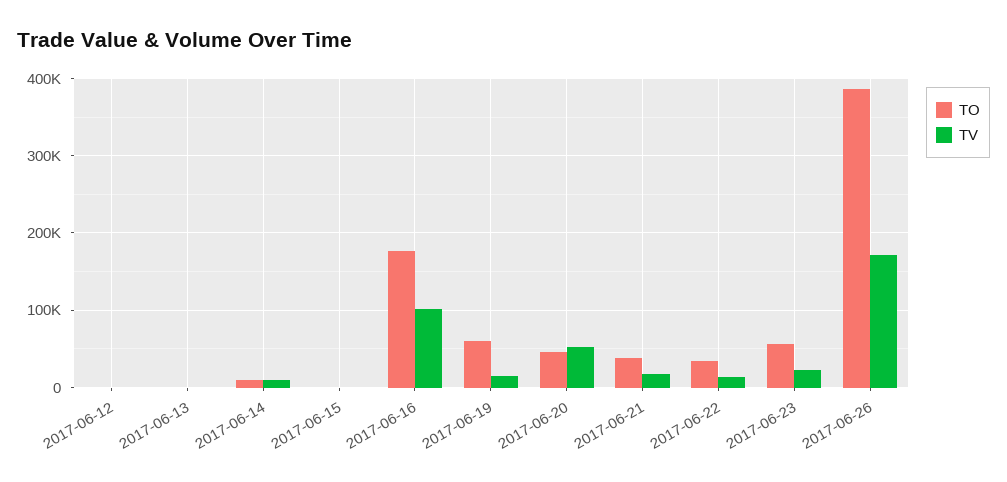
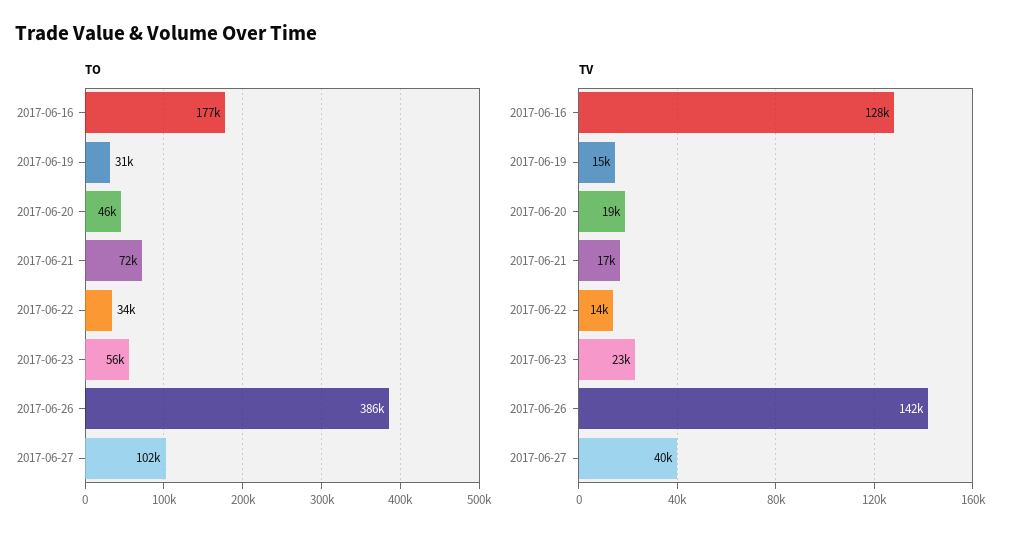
TO, 2017-06-12: 0 -> none
TV, 2017-06-12: 0 -> none
TO, 2017-06-13: 0 -> none
TV, 2017-06-13: 0 -> none
TO, 2017-06-14: 10000 -> none
TV, 2017-06-14: 10000 -> none
TO, 2017-06-15: 0 -> none
TV, 2017-06-15: 0 -> none
TV, 2017-06-16: 100000 -> 128000
TO, 2017-06-19: 60000 -> 31000
TV, 2017-06-20: 50000 -> 19000
TO, 2017-06-21: 40000 -> 72000
TV, 2017-06-26: 170000 -> 142000
TO, 2017-06-27: none -> 102000
TV, 2017-06-27: none -> 40000

